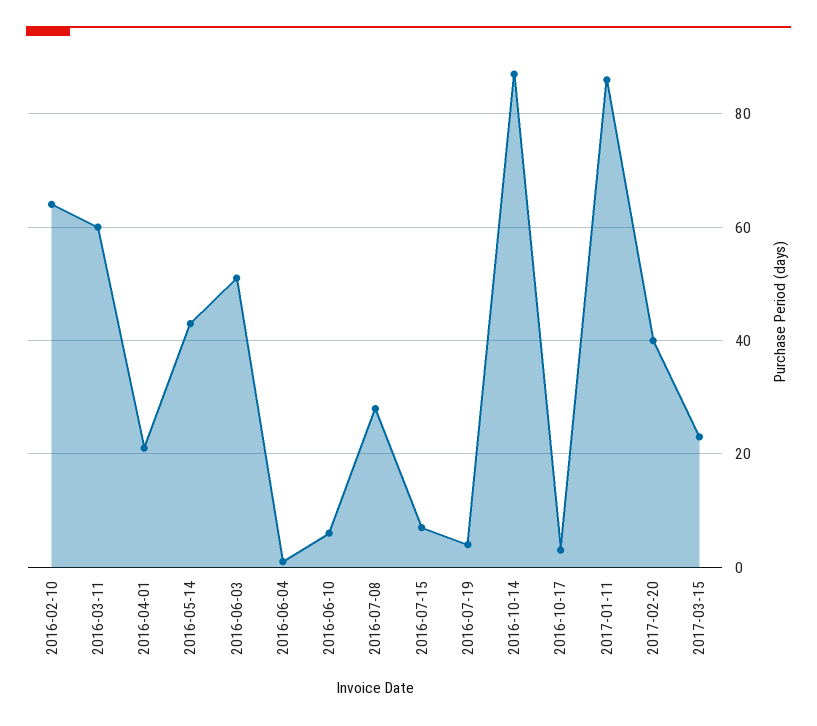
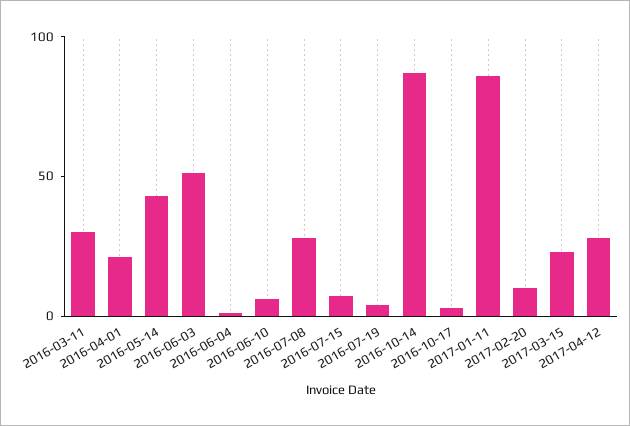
2016-02-10: 65 -> none
2016-03-11: 60 -> 30
2017-02-20: 40 -> 10
2017-04-12: none -> 30

